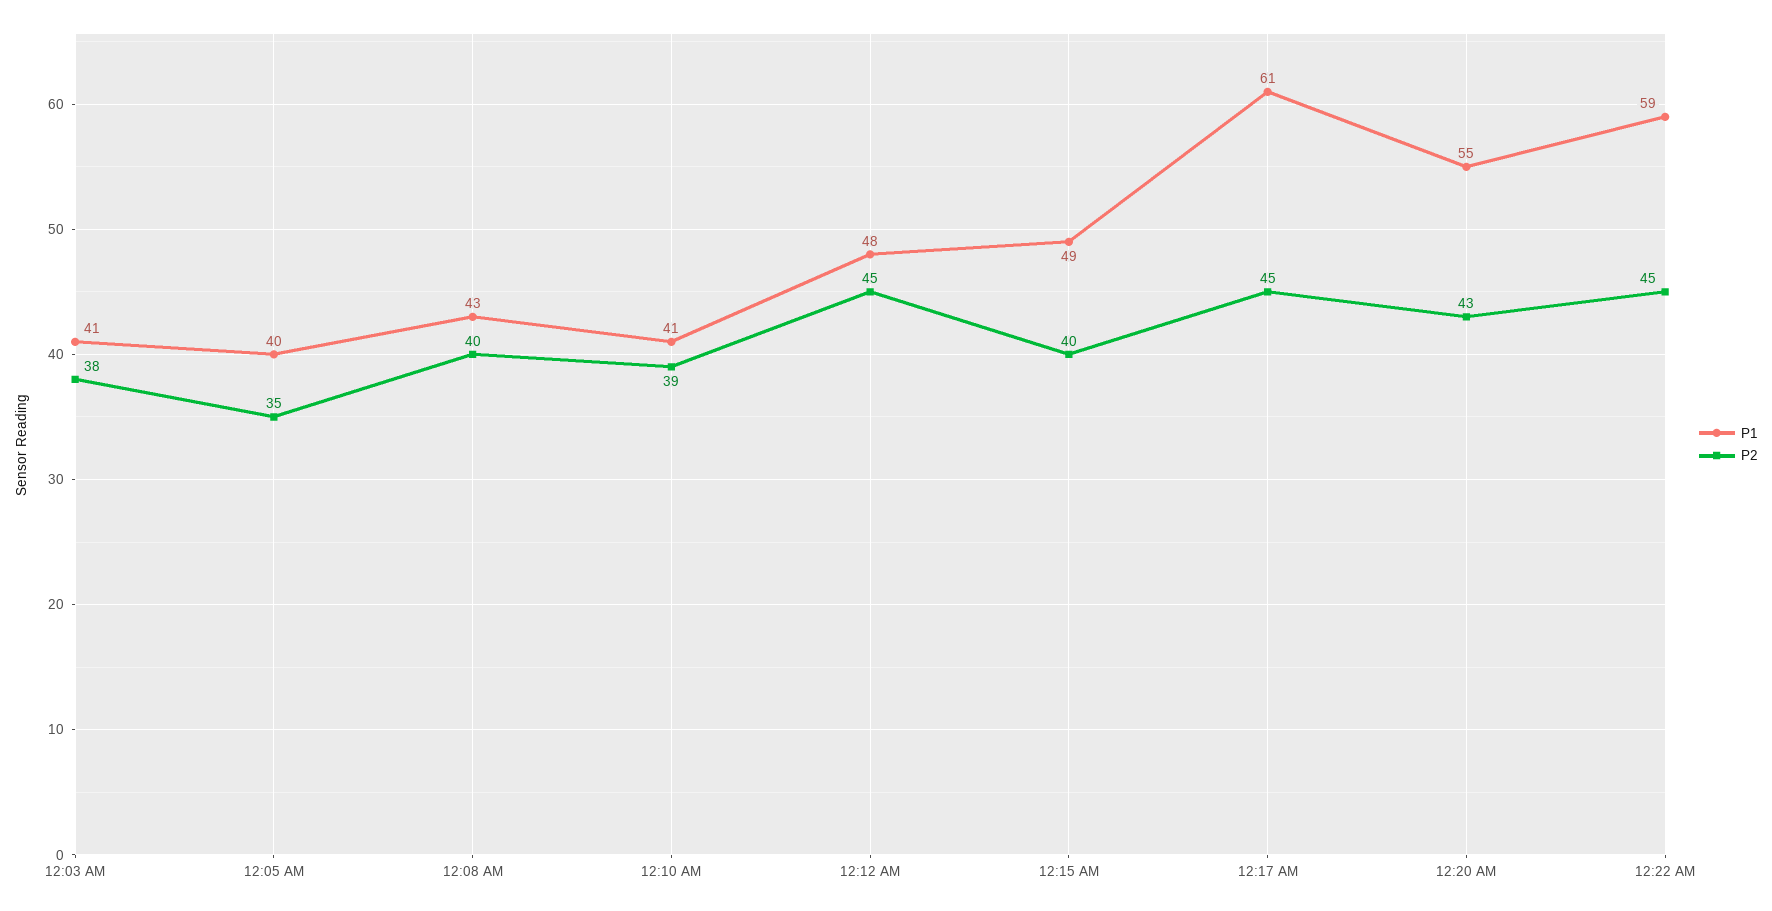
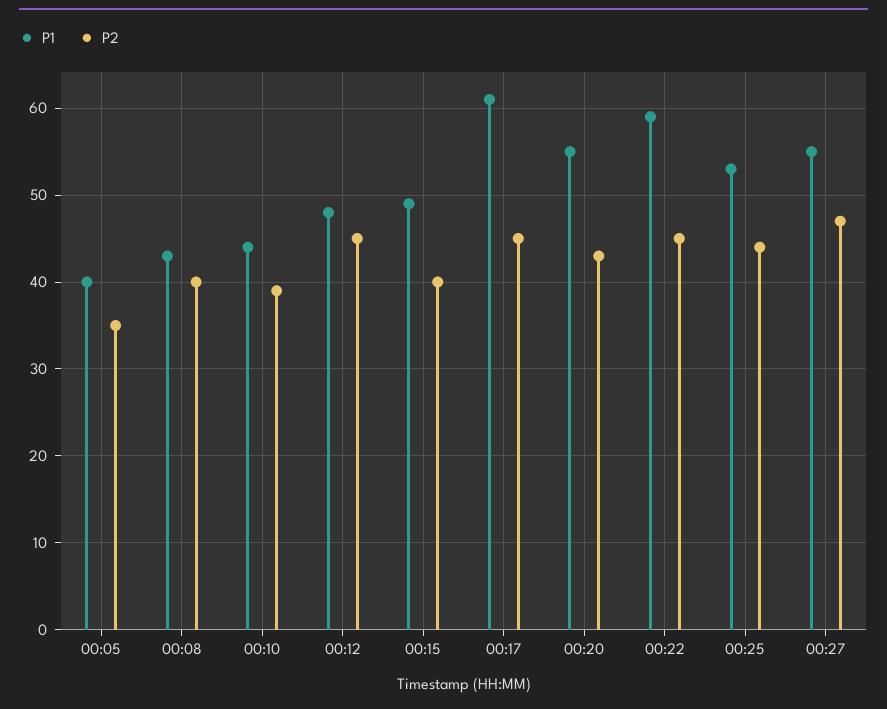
P1, 12:03 AM: 41 -> none
P2, 12:03 AM: 38 -> none
P1, 12:10 AM: 41 -> 44
P1, 00:25: none -> 53
P2, 00:25: none -> 44
P1, 00:27: none -> 55
P2, 00:27: none -> 47

